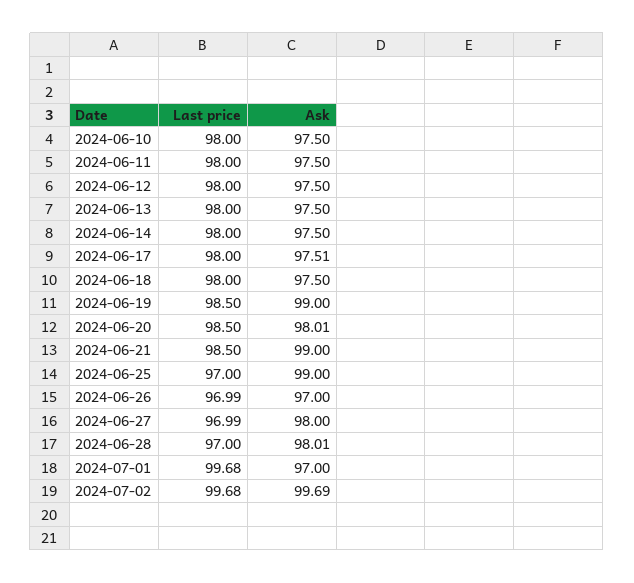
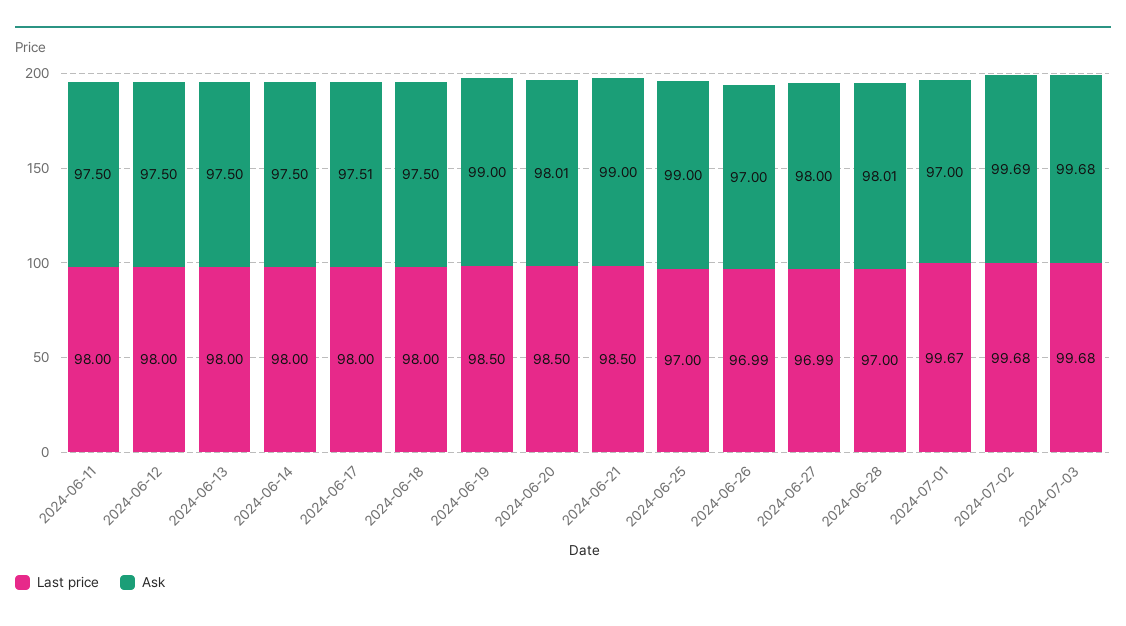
Last price, 2024-06-10: 98 -> none
Ask, 2024-06-10: 97.5 -> none
Last price, 2024-07-01: 99.68 -> 99.67
Last price, 2024-07-03: none -> 99.68
Ask, 2024-07-03: none -> 99.68

